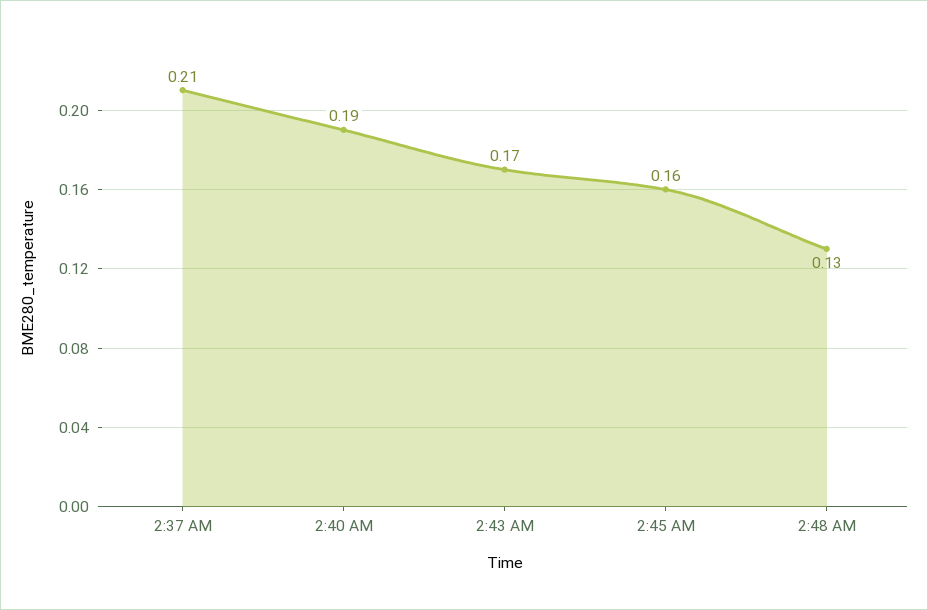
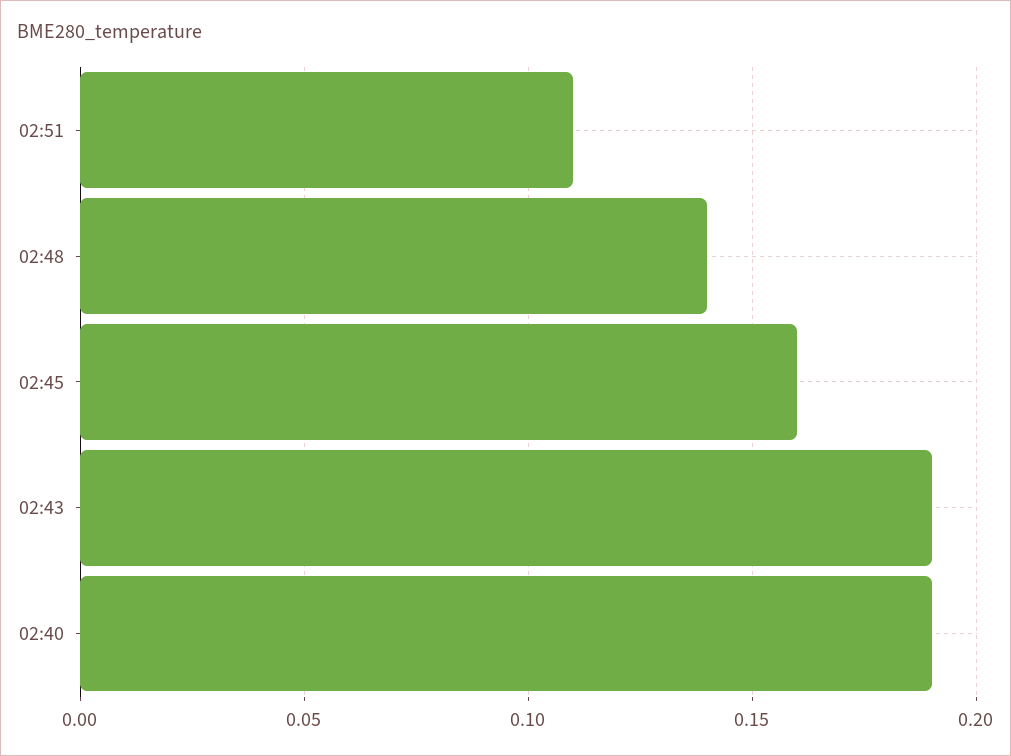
2:37 AM: 0.21 -> none
2:43 AM: 0.17 -> 0.19
2:48 AM: 0.13 -> 0.14
02:51: none -> 0.11

